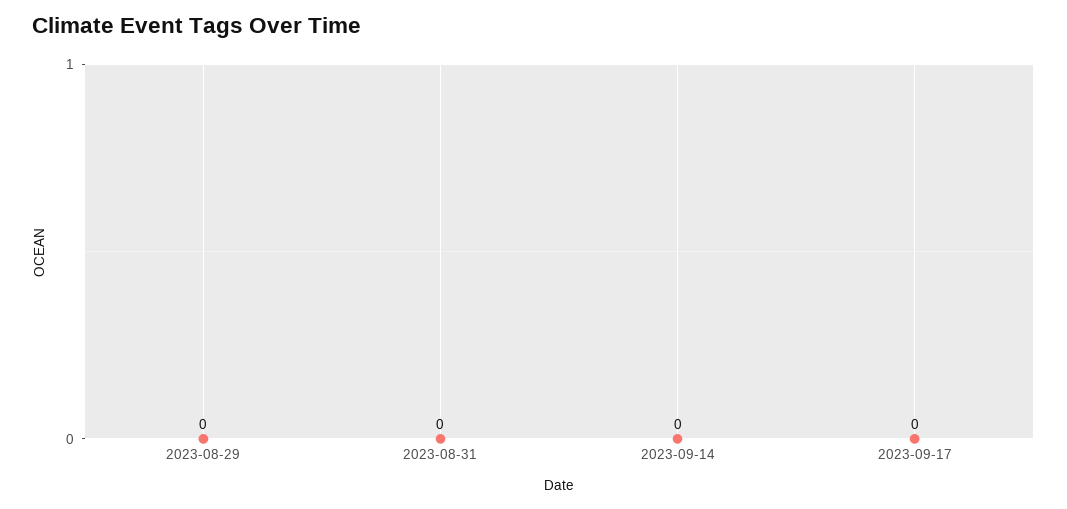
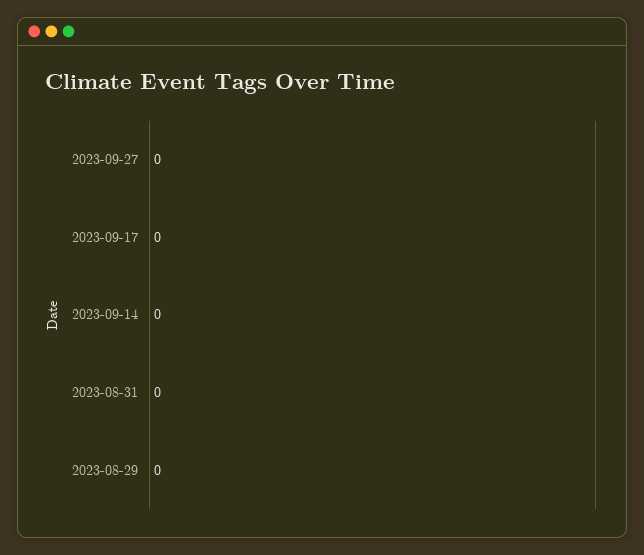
2023-09-27: none -> 0

